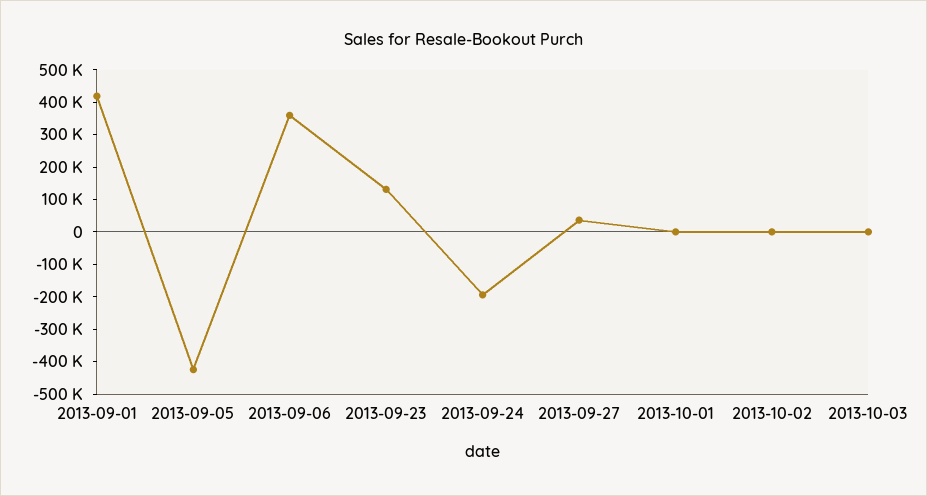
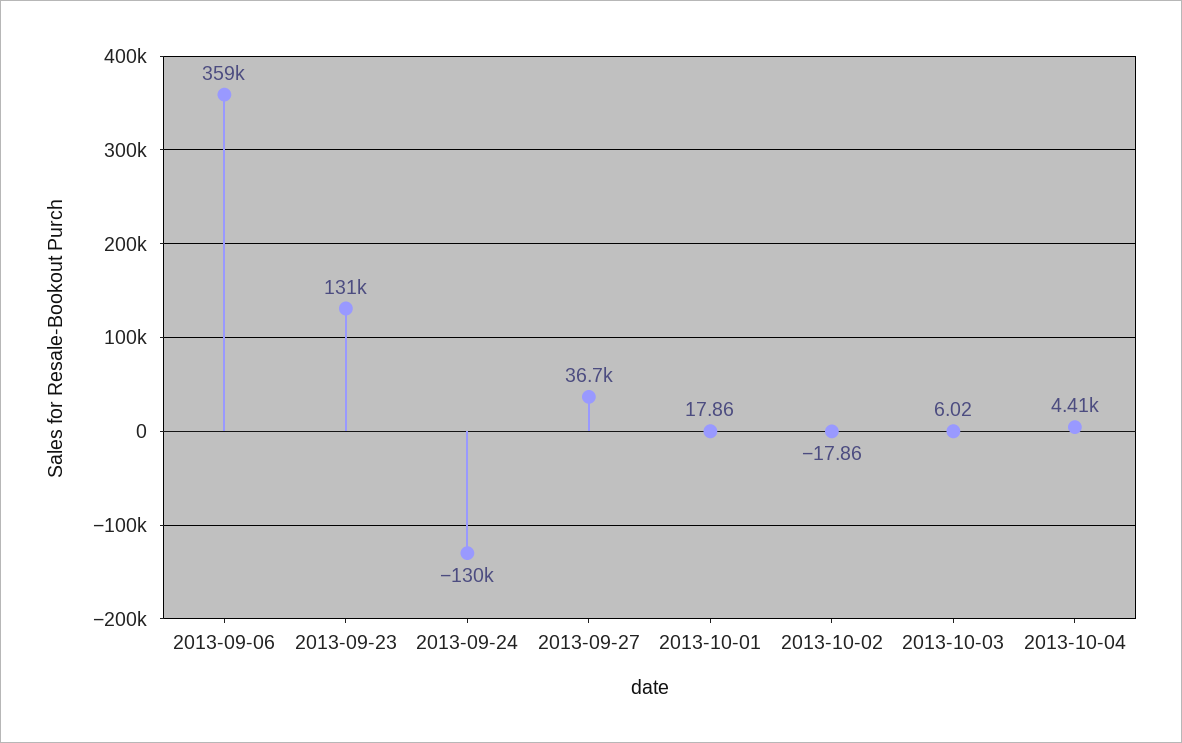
2013-09-01: 425000 -> none
2013-09-05: -425000 -> none
2013-09-24: -200000 -> -130000
2013-10-04: none -> 4410

